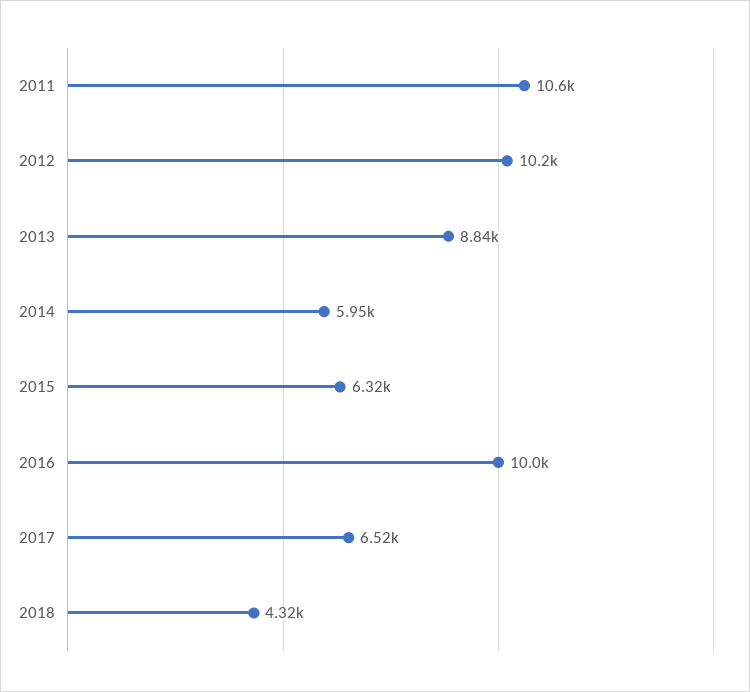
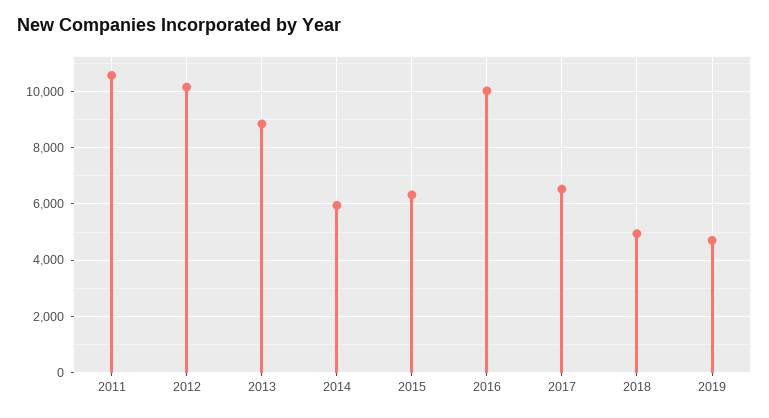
2018: 4320 -> 5000
2019: none -> 4750

